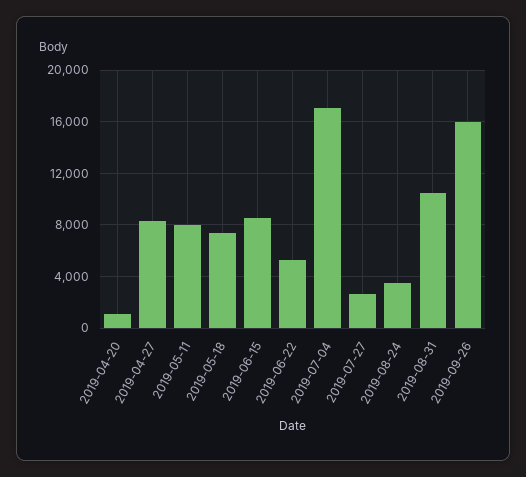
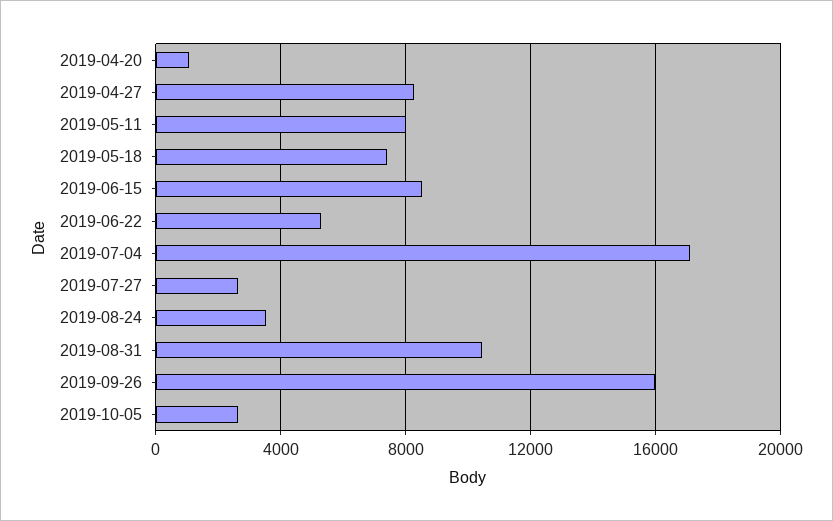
2019-10-05: none -> 2500

